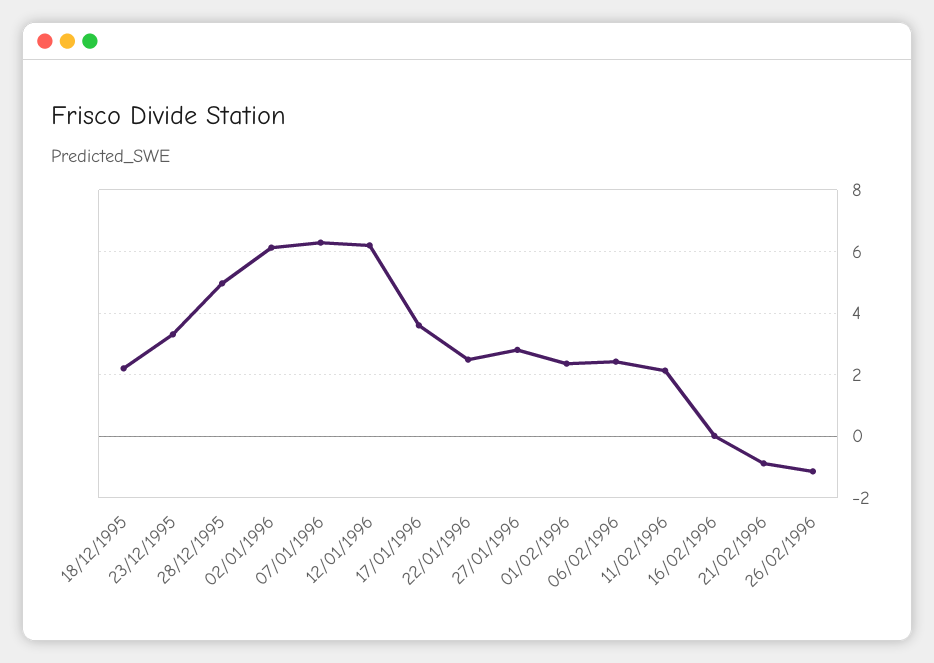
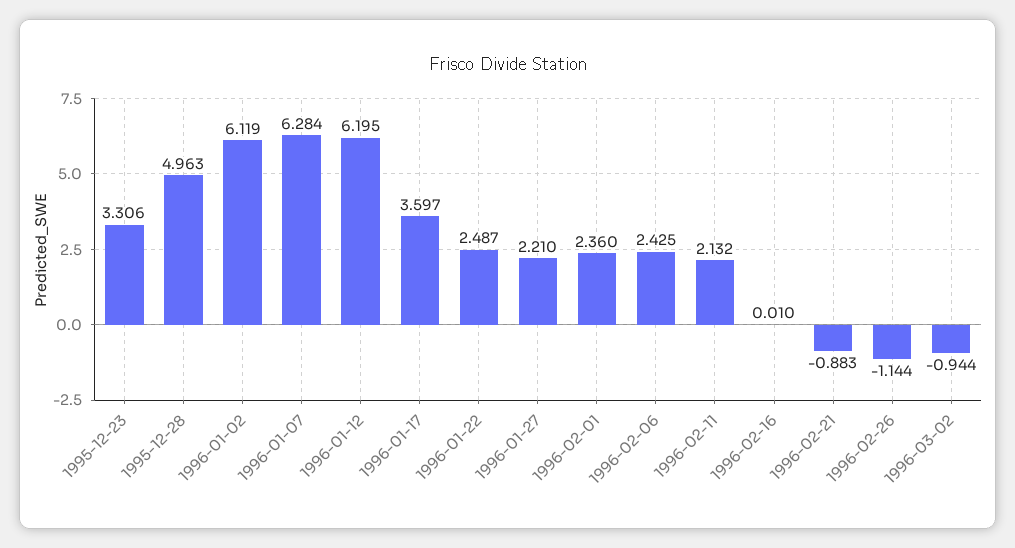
18/12/1995: 2.2 -> none
27/01/1996: 2.8 -> 2.21
1996-03-02: none -> -0.944

